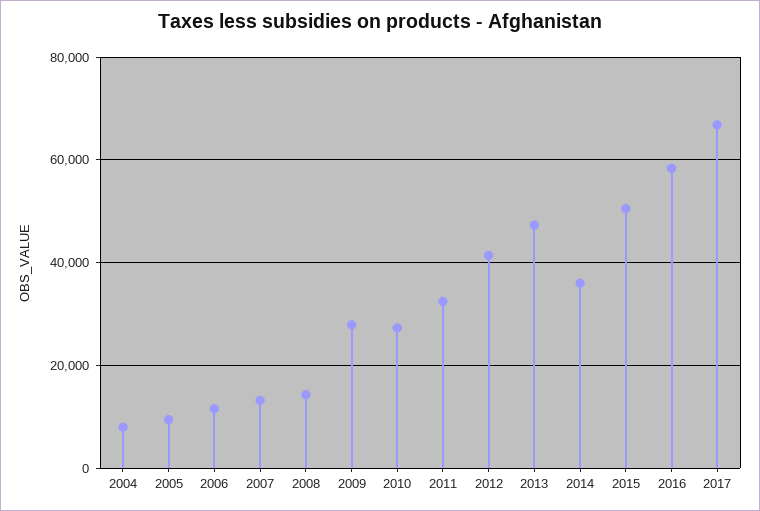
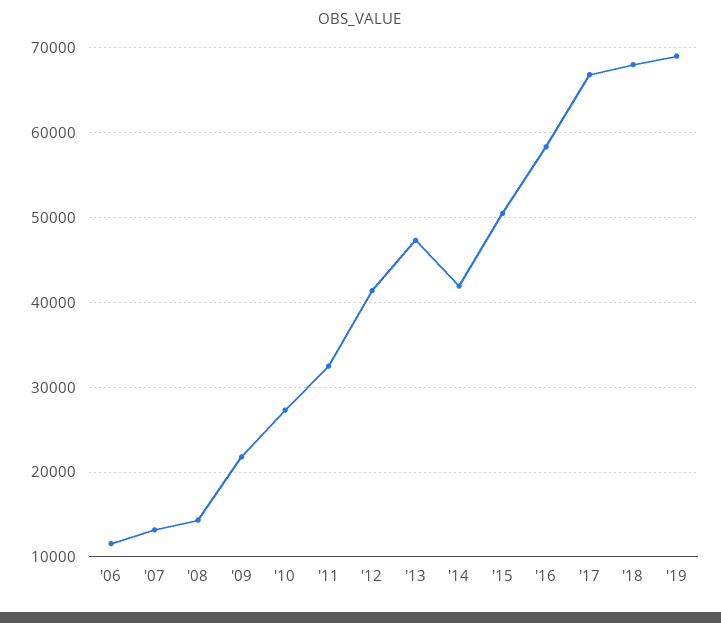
2004: 8000 -> none
2005: 10000 -> none
2009: 28000 -> 22000
2014: 36000 -> 42000
'18: none -> 68000
'19: none -> 69000

